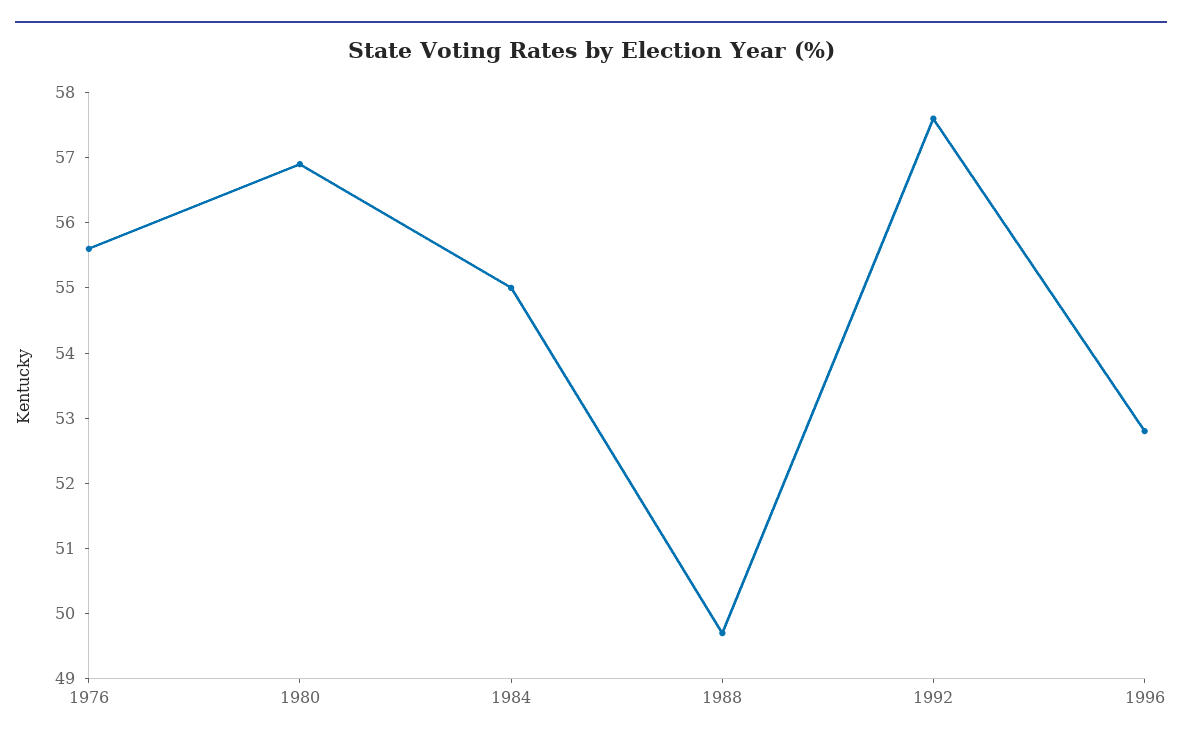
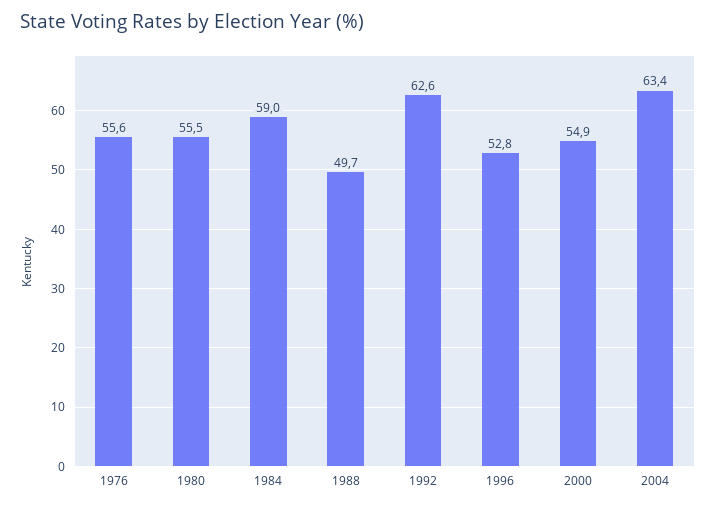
1980: 57 -> 55.5
1984: 55 -> 59
1992: 57.5 -> 62.6
2000: none -> 54.9
2004: none -> 63.4

